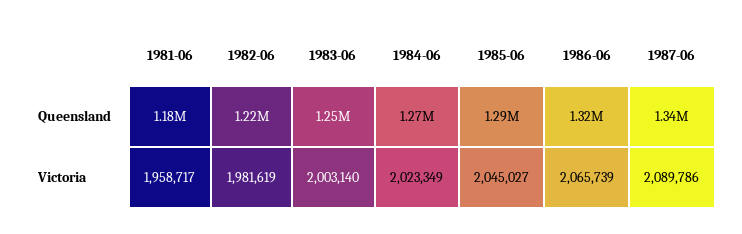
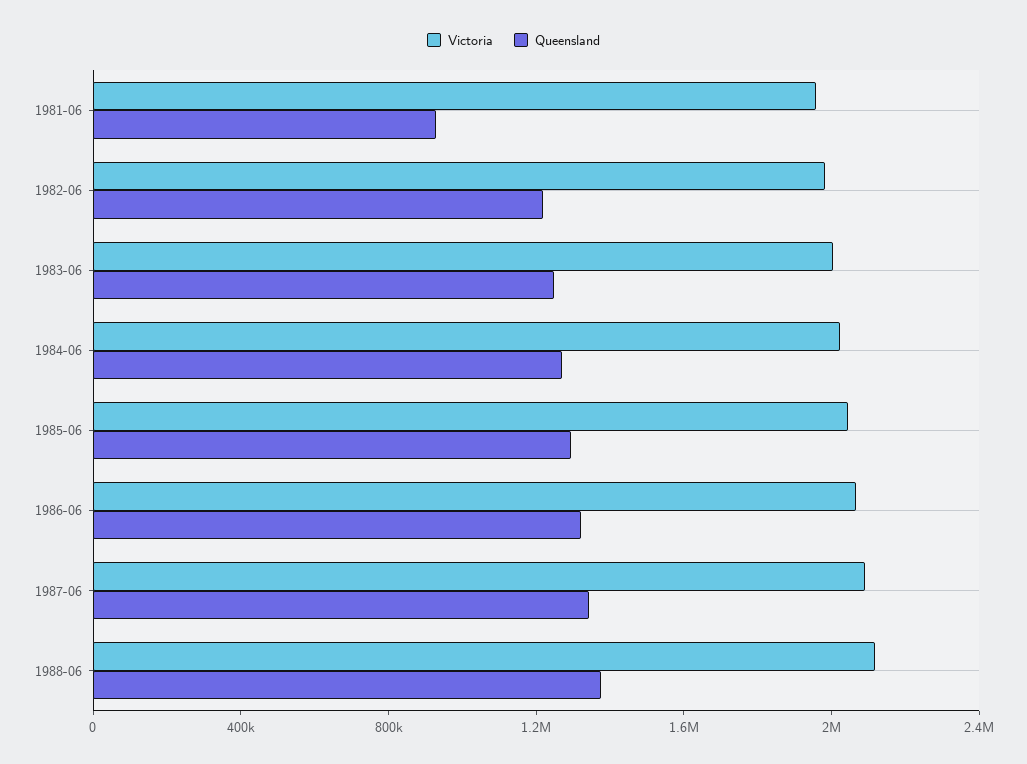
Queensland, 1981-06: 1180000 -> 900000
Victoria, 1988-06: none -> 2100000
Queensland, 1988-06: none -> 1400000

